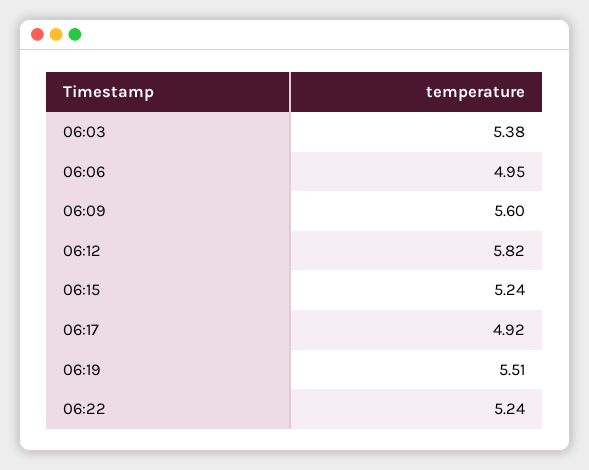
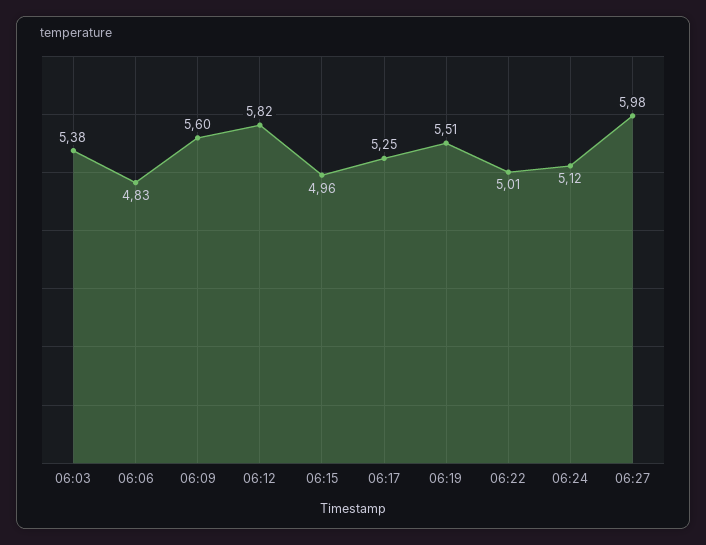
06:06: 4.95 -> 4.83
06:15: 5.24 -> 4.96
06:17: 4.92 -> 5.25
06:22: 5.24 -> 5.01
06:24: none -> 5.12
06:27: none -> 5.98

